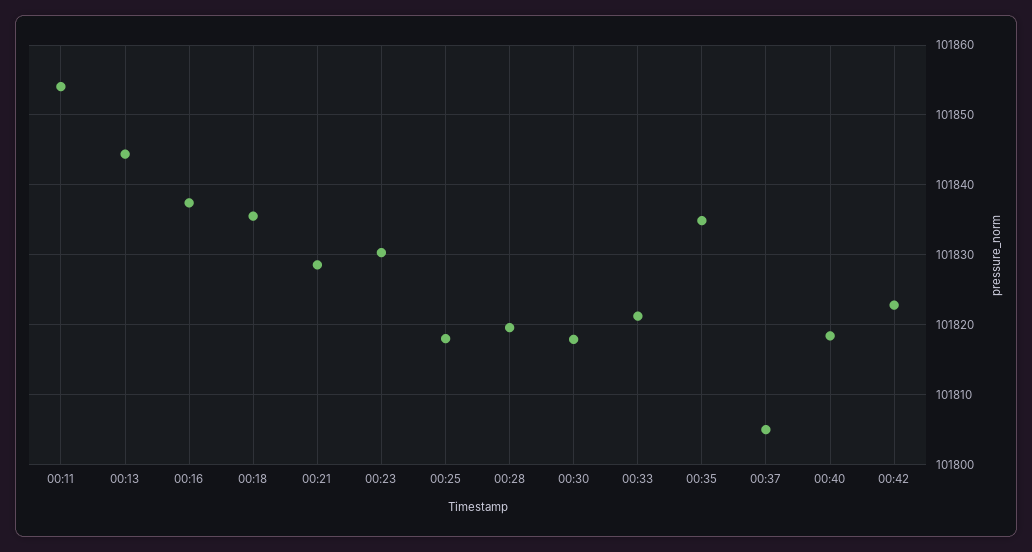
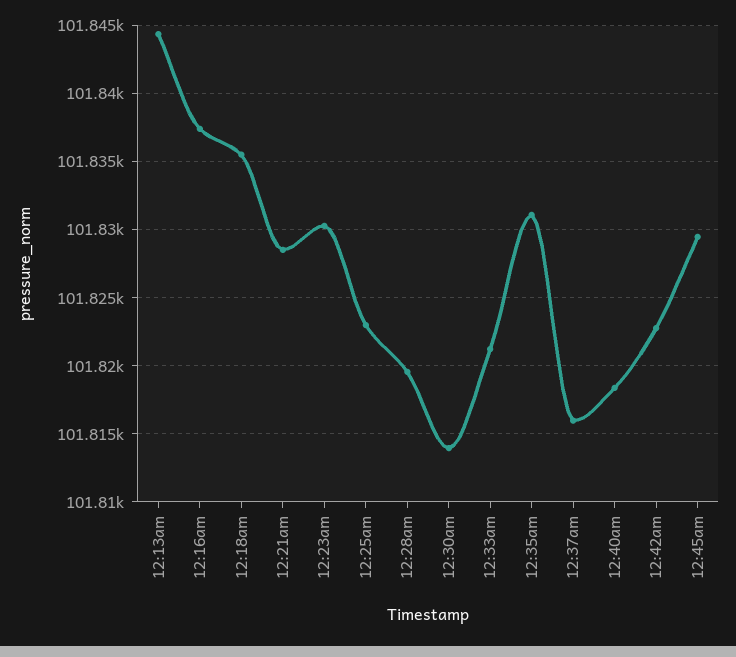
00:11: 101854 -> none
00:25: 101818 -> 101823
00:30: 101818 -> 101814
00:35: 101835 -> 101831
00:37: 101805 -> 101816
12:45am: none -> 101829.5

